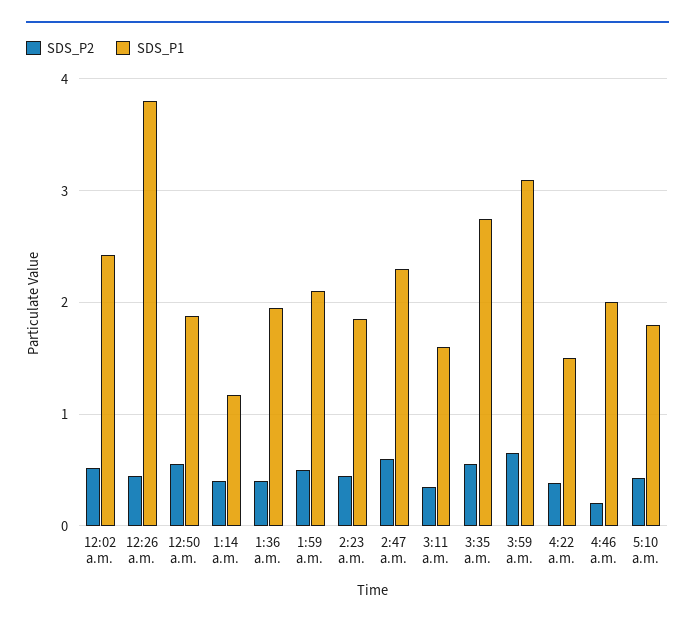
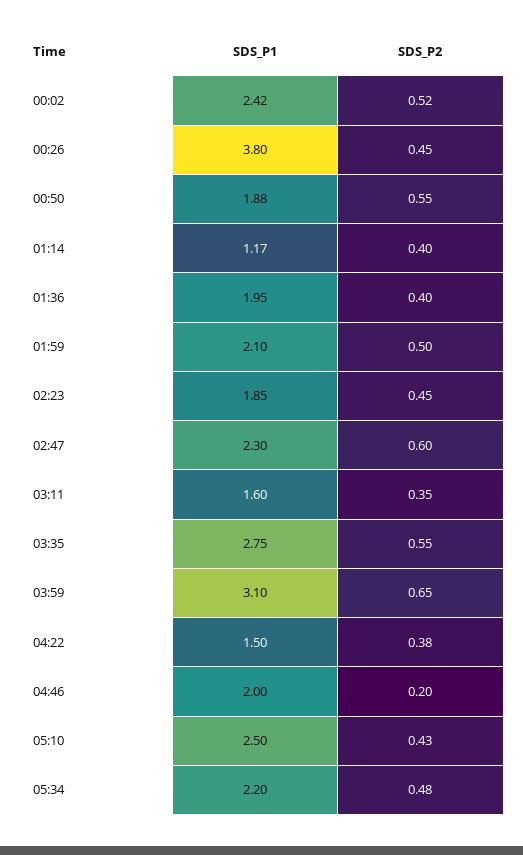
SDS_P1, 5:10 a.m.: 1.8 -> 2.5
SDS_P1, 05:34: none -> 2.2
SDS_P2, 05:34: none -> 0.48

